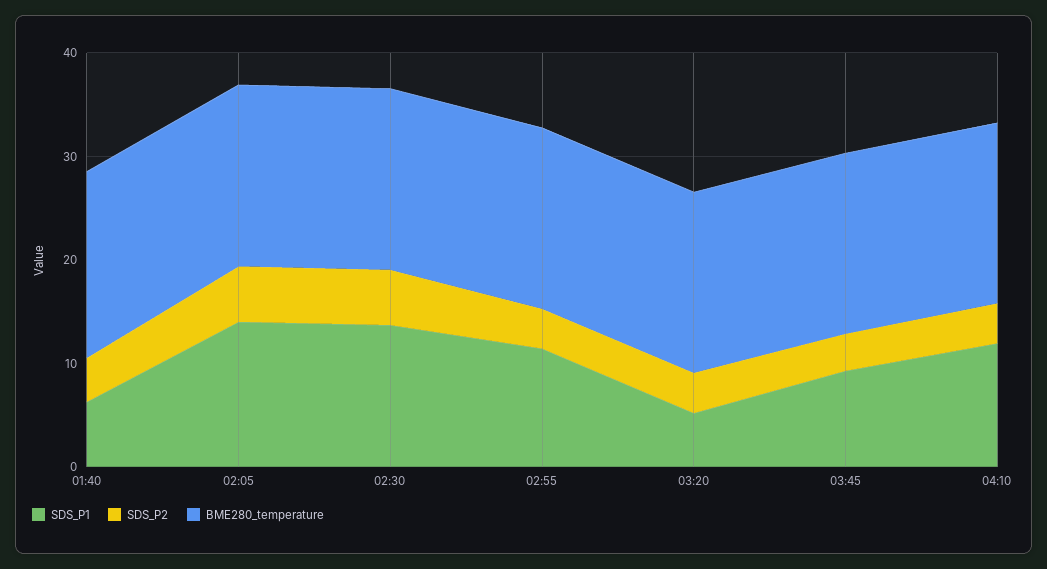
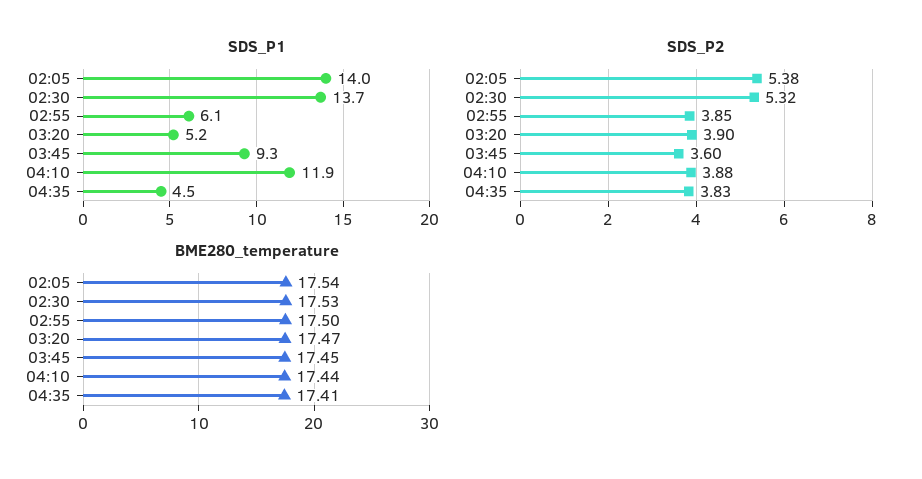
SDS_P1, 01:40: 6 -> none
SDS_P2, 01:40: 4 -> none
BME280_temperature, 01:40: 18 -> none
SDS_P1, 02:55: 12 -> 6.1
SDS_P1, 04:35: none -> 4.5
SDS_P2, 04:35: none -> 3.83
BME280_temperature, 04:35: none -> 17.41

